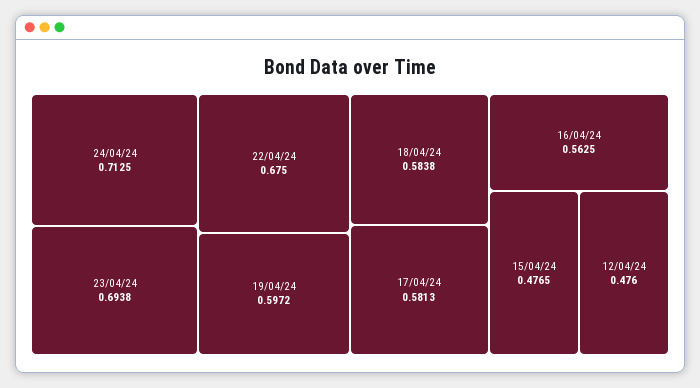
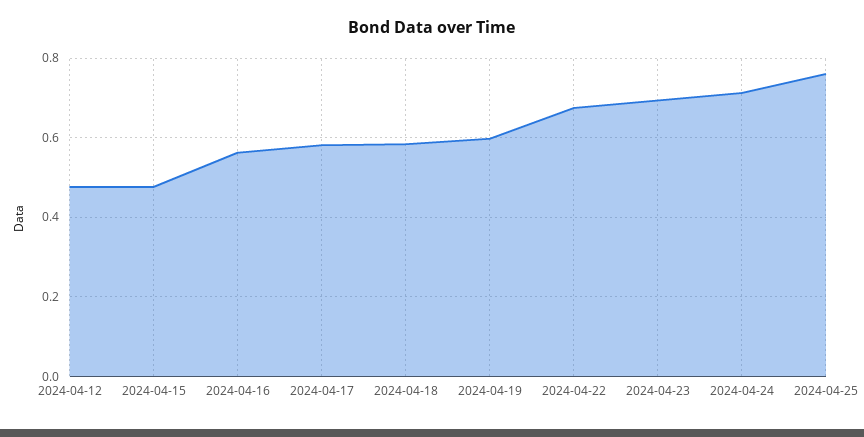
2024-04-25: none -> 0.76

